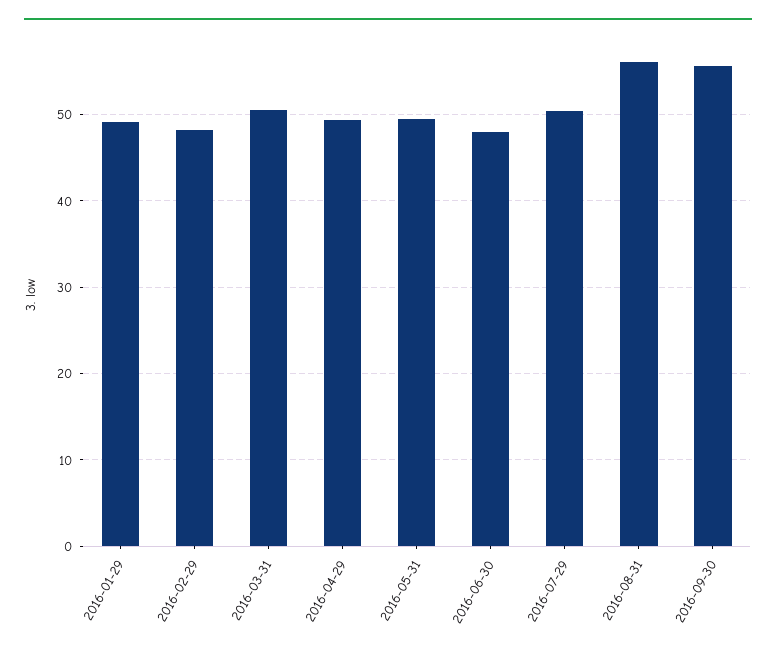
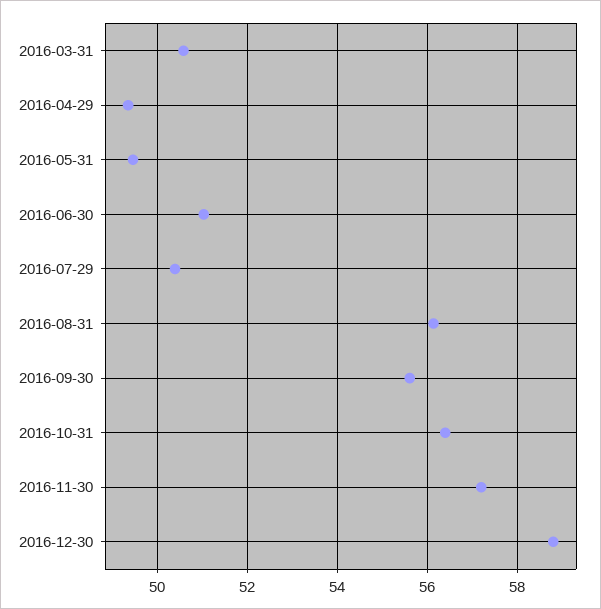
2016-01-29: 49 -> none
2016-02-29: 48 -> none
2016-06-30: 48 -> 51
2016-10-31: none -> 56.4
2016-11-30: none -> 57.2
2016-12-30: none -> 58.8

